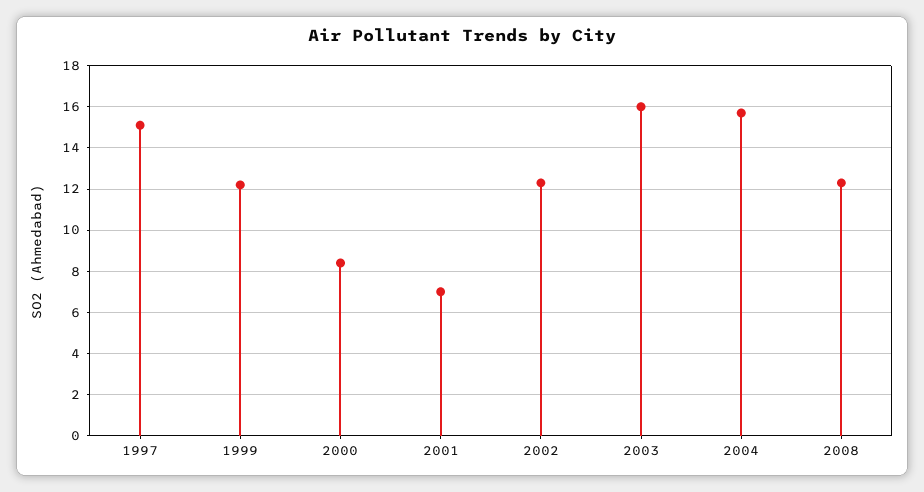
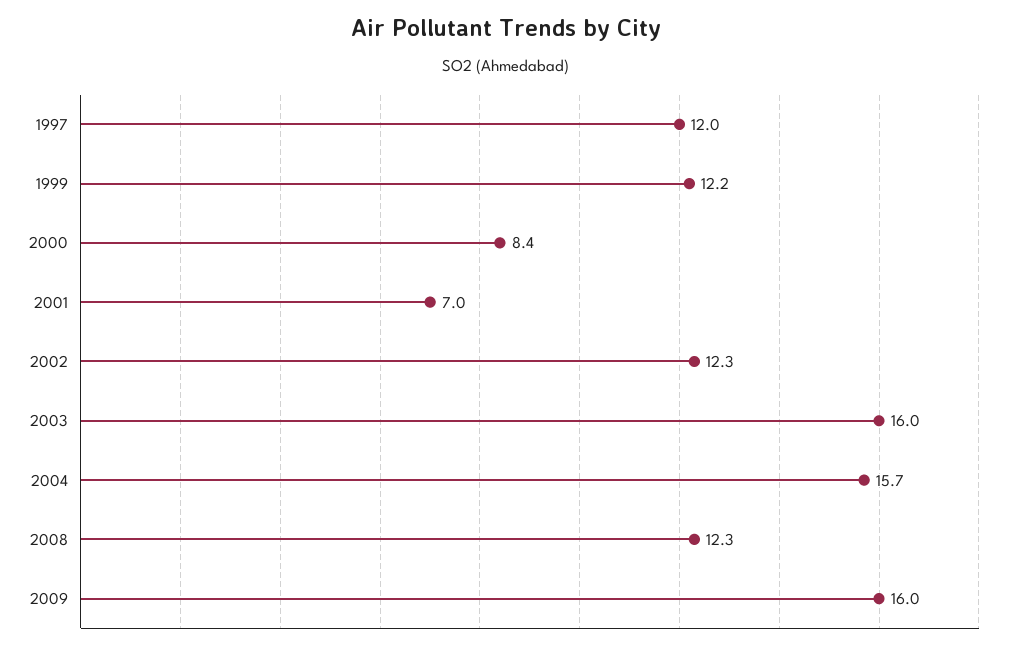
1997: 15 -> 12
2009: none -> 16

